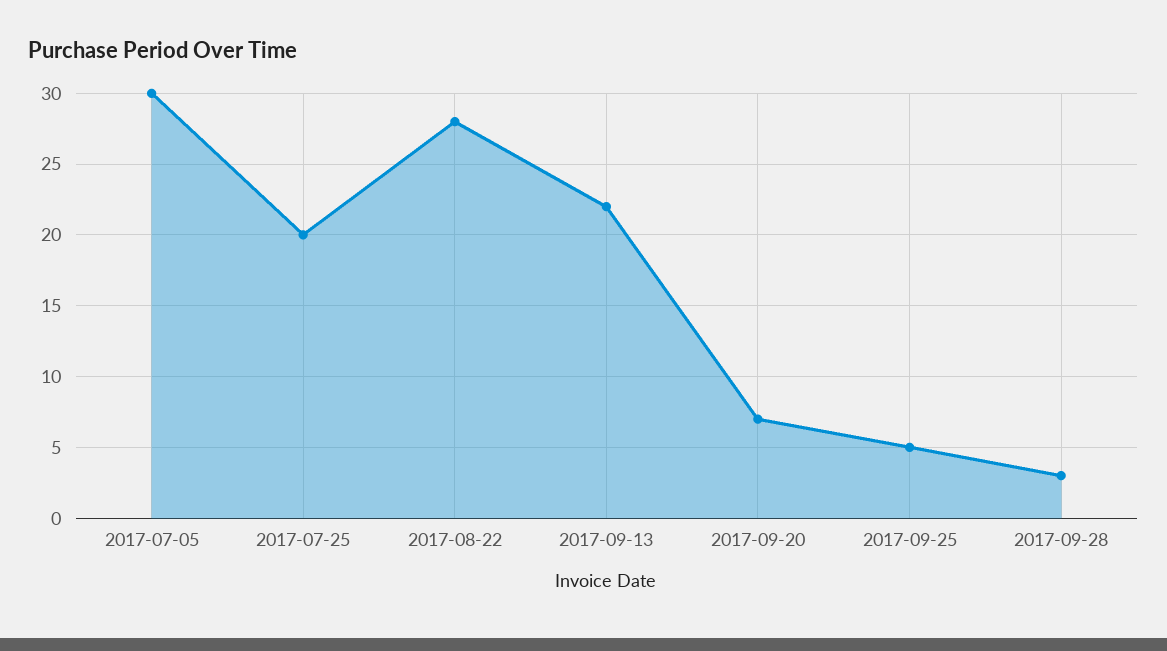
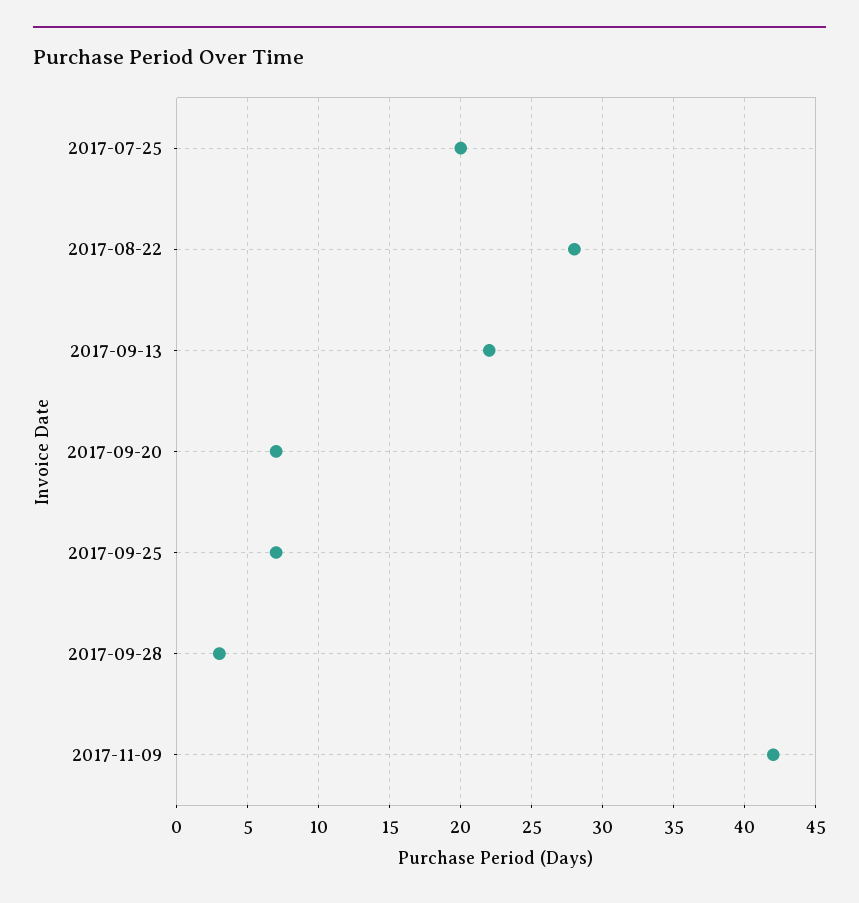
2017-07-05: 30 -> none
2017-09-25: 5 -> 7
2017-11-09: none -> 42

